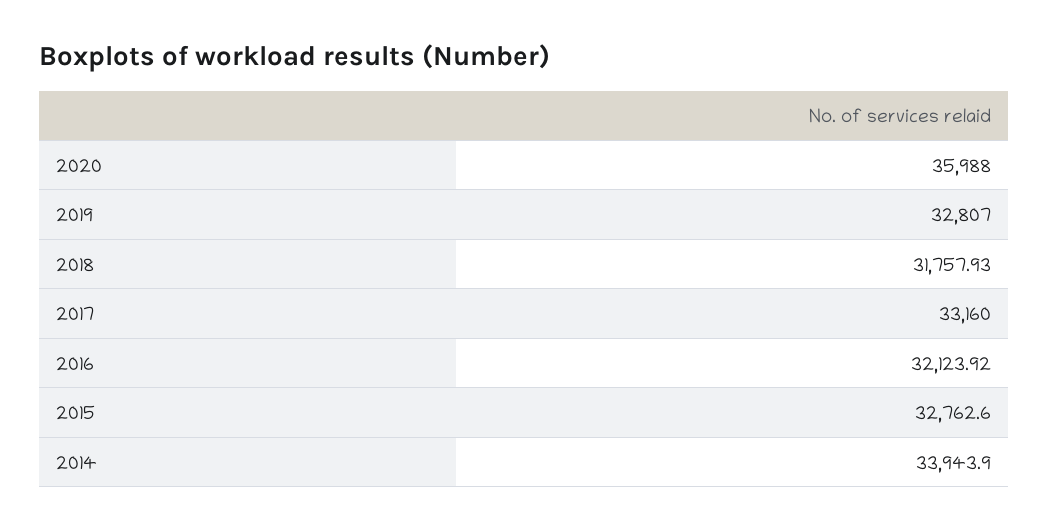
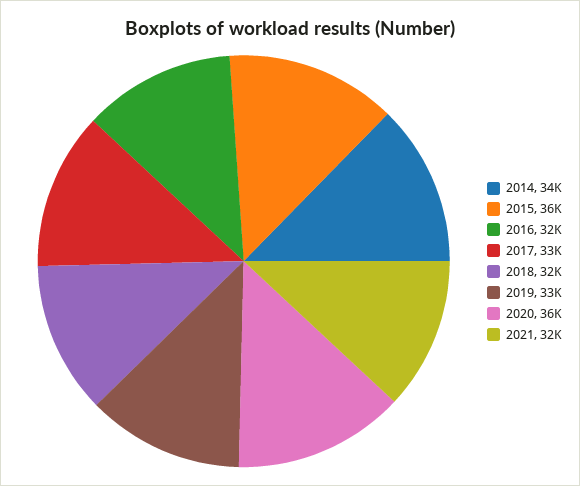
2015: 32762.6 -> 36000
2021: none -> 32000

